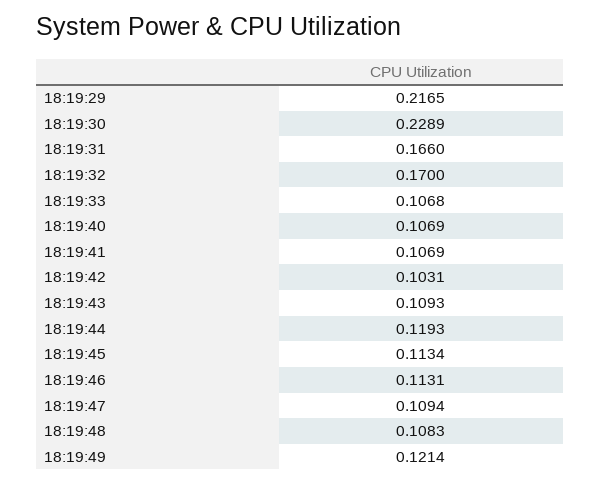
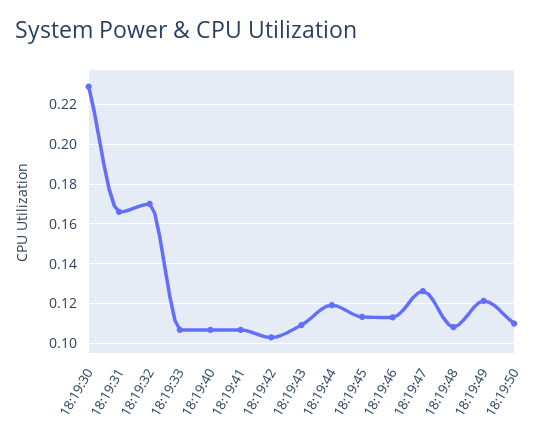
18:19:29: 0.2165 -> none
18:19:47: 0.1094 -> 0.125
18:19:50: none -> 0.11

